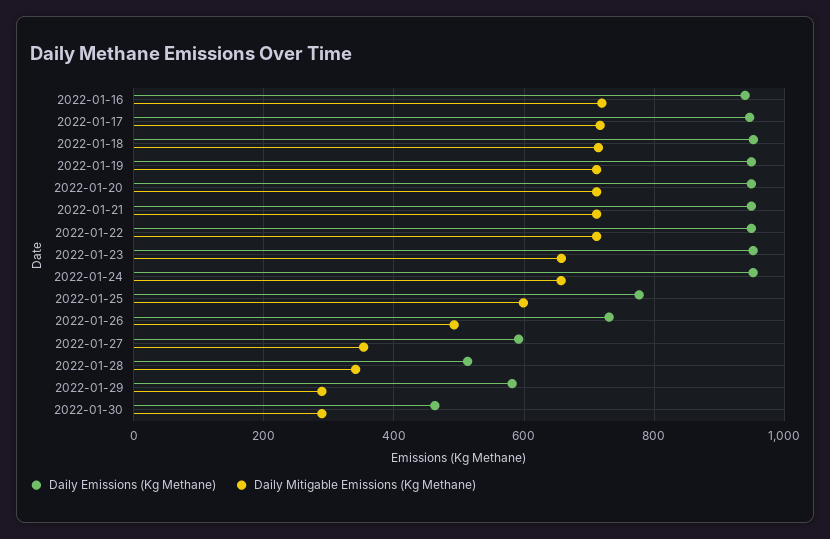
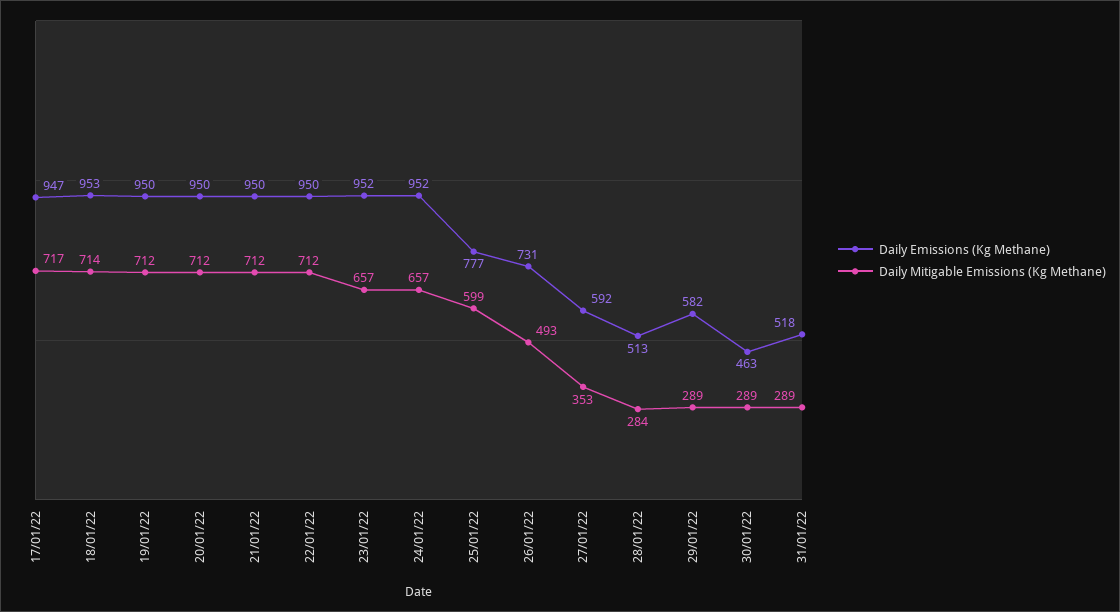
Daily Emissions (Kg Methane), 2022-01-16: 940 -> none
Daily Mitigable Emissions (Kg Methane), 2022-01-16: 720 -> none
Daily Mitigable Emissions (Kg Methane), 2022-01-28: 340 -> 284
Daily Emissions (Kg Methane), 31/01/22: none -> 518
Daily Mitigable Emissions (Kg Methane), 31/01/22: none -> 289

